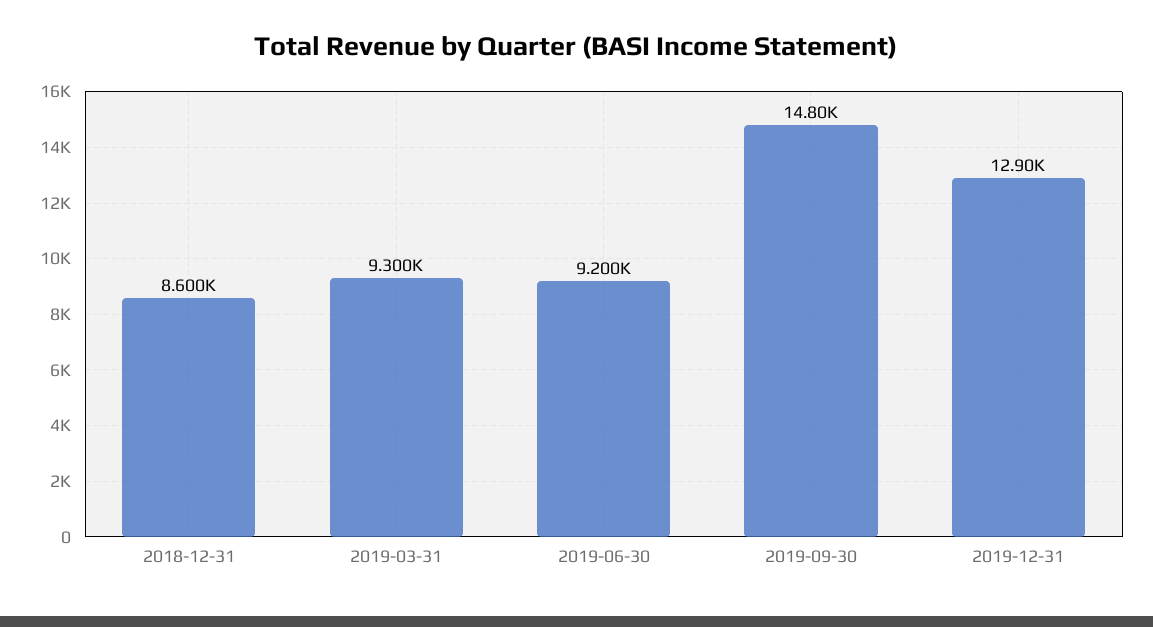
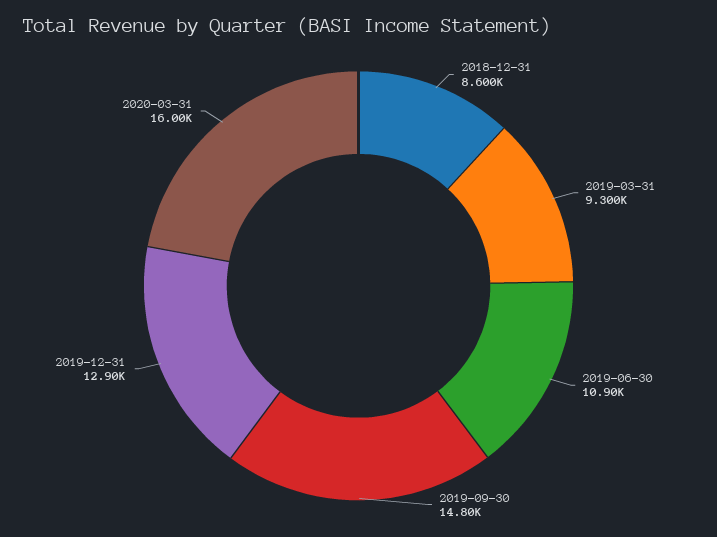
2019-06-30: 9200 -> 10900
2020-03-31: none -> 16000

